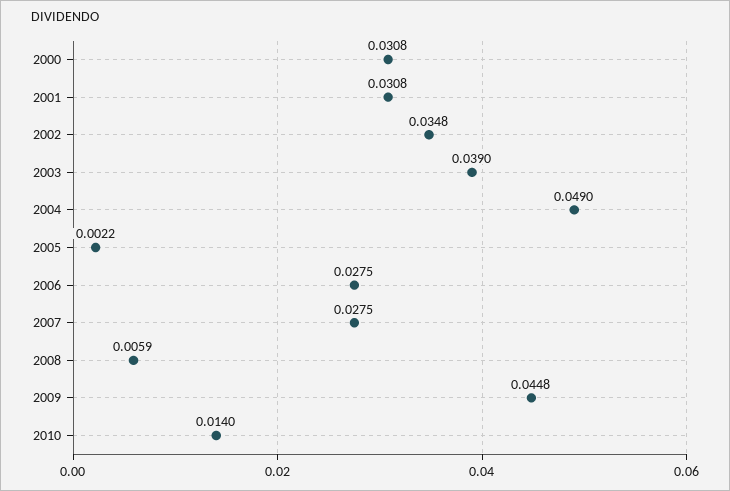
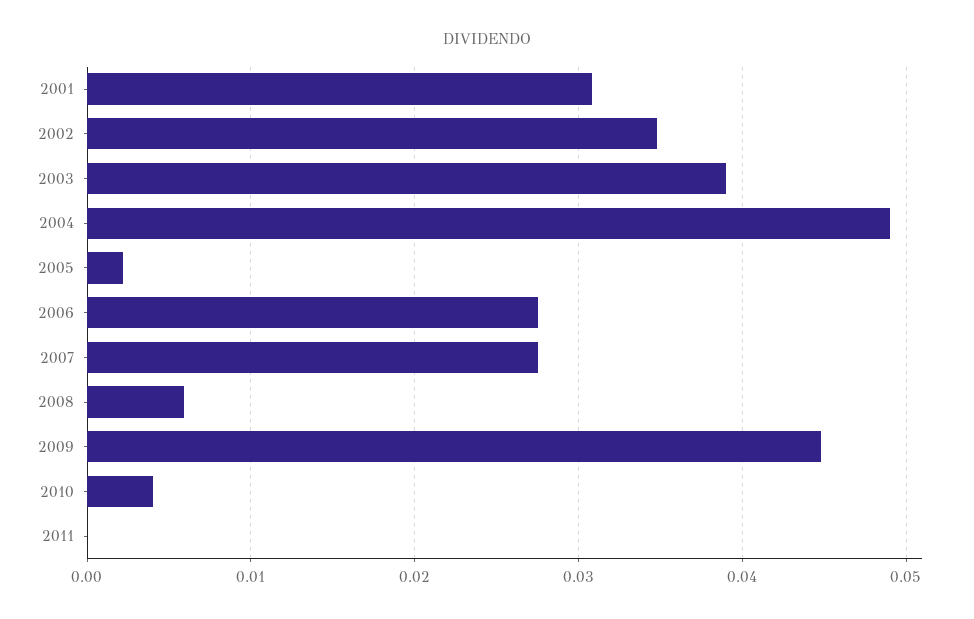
2000: 0.0308 -> none
2010: 0.014 -> 0.004
2011: none -> 0

